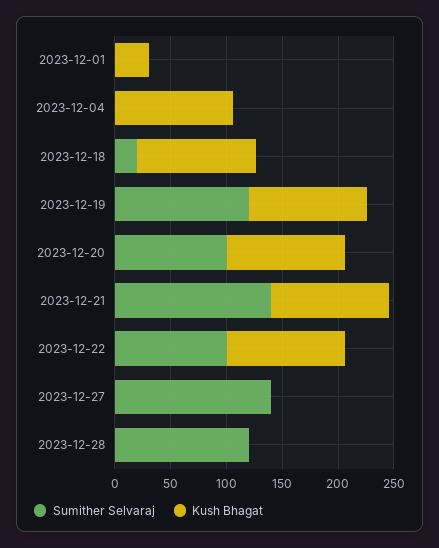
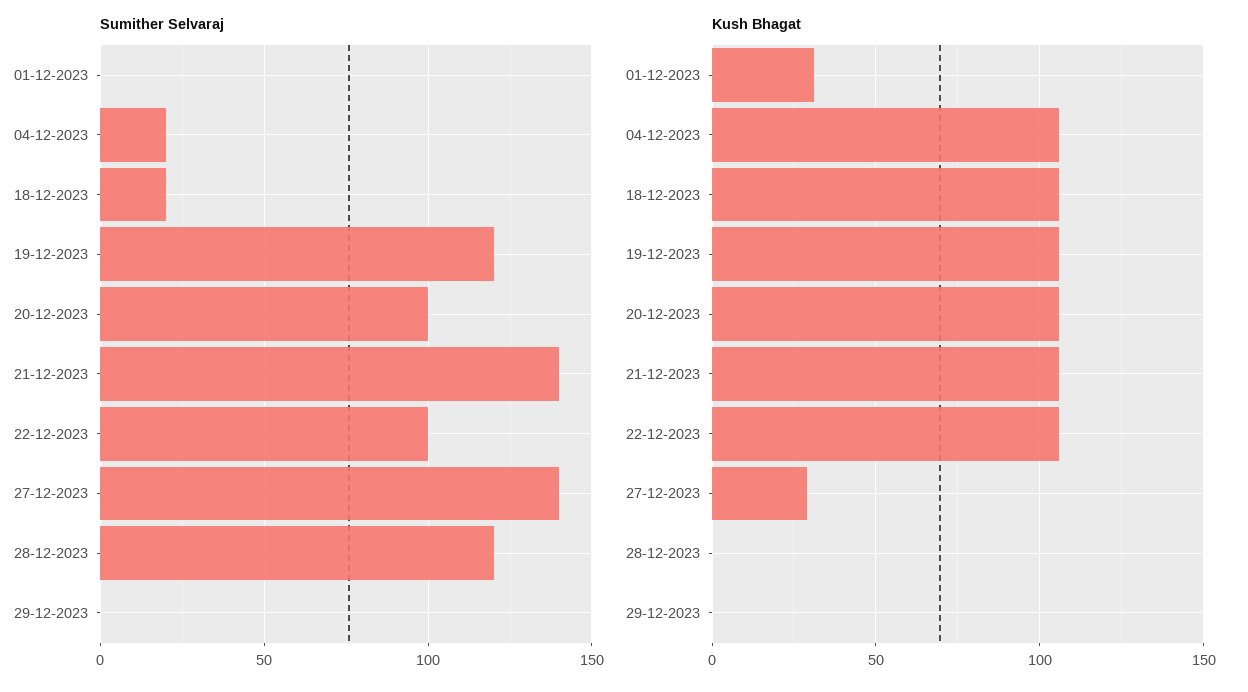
Sumither Selvaraj, 2023-12-04: 0 -> 20
Kush Bhagat, 2023-12-27: 0 -> 30
Sumither Selvaraj, 29-12-2023: none -> 0
Kush Bhagat, 29-12-2023: none -> 0

